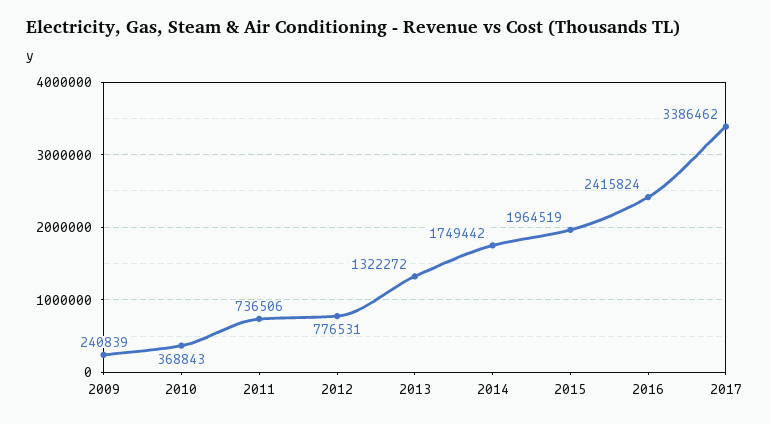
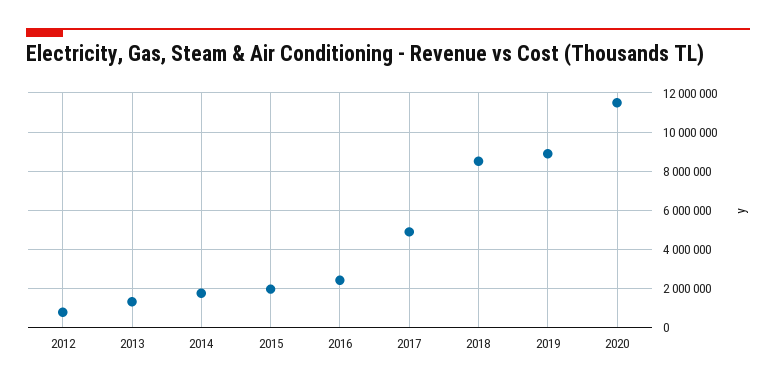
2009: 240839 -> none
2010: 368843 -> none
2011: 736506 -> none
2017: 3386462 -> 5000000
2018: none -> 8500000
2019: none -> 9000000
2020: none -> 11500000

